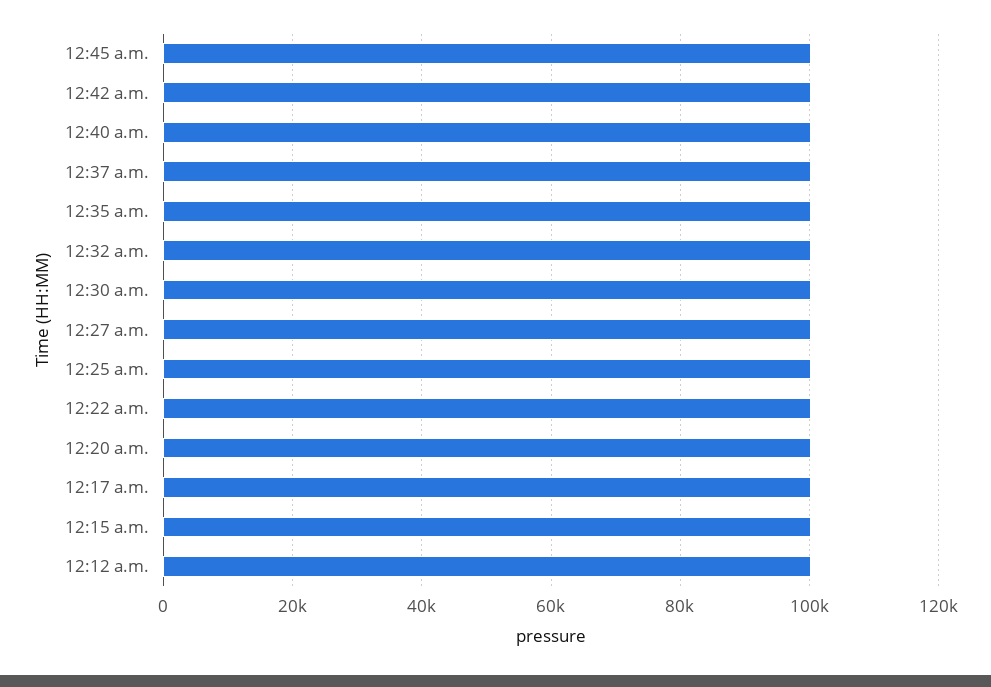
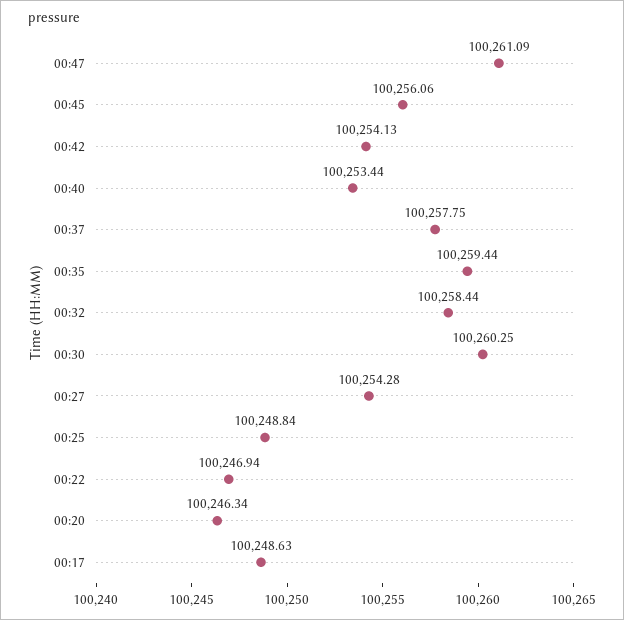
12:15 a.m.: 100000 -> none
12:12 a.m.: 100000 -> none
00:47: none -> 100261.09

